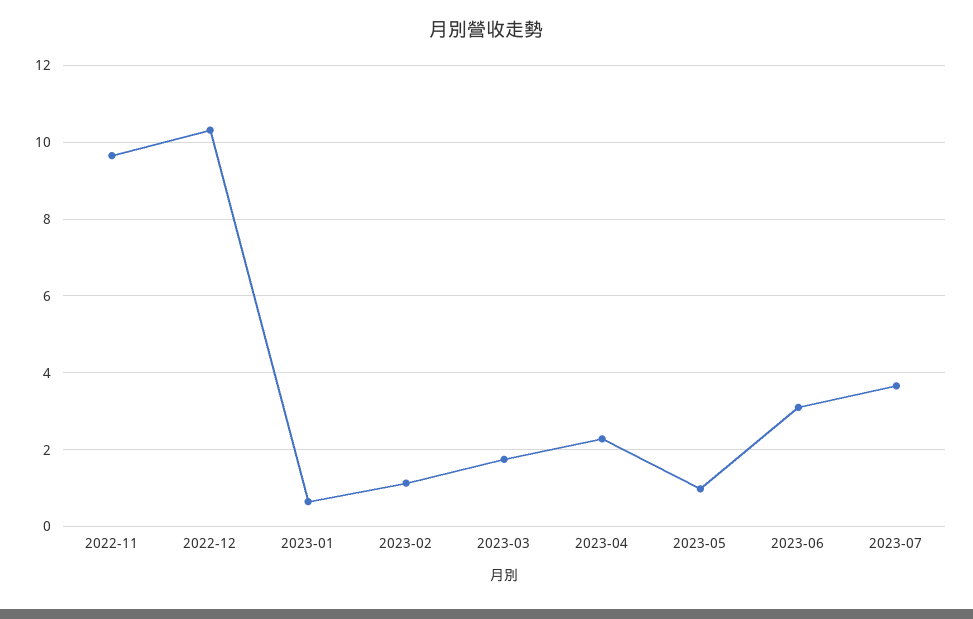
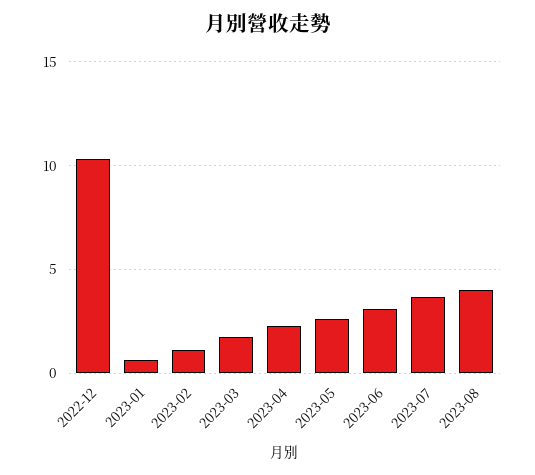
2022-11: 9.6 -> none
2023-05: 1 -> 2.5
2023-08: none -> 4

